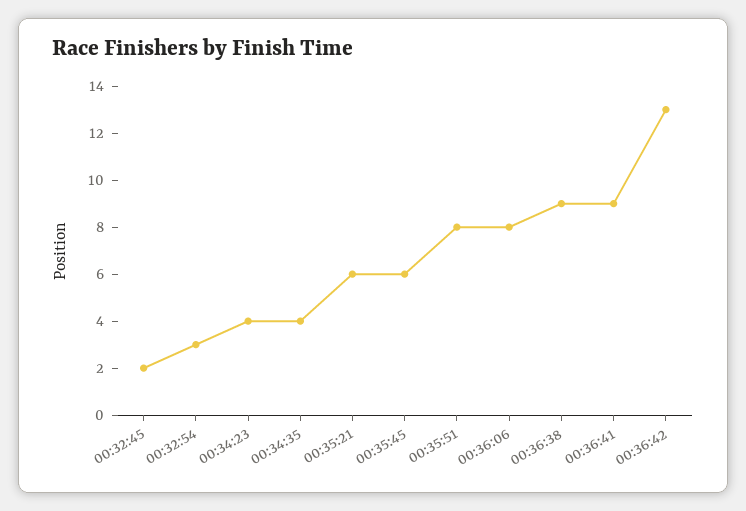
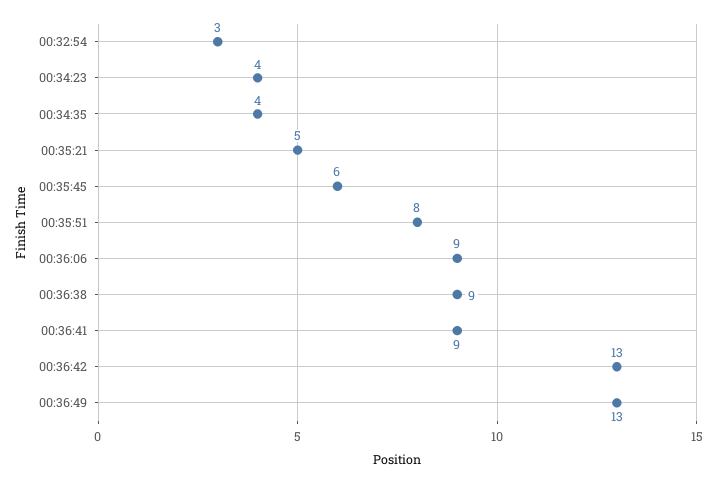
00:32:45: 2 -> none
00:35:21: 6 -> 5
00:36:06: 8 -> 9
00:36:49: none -> 13

